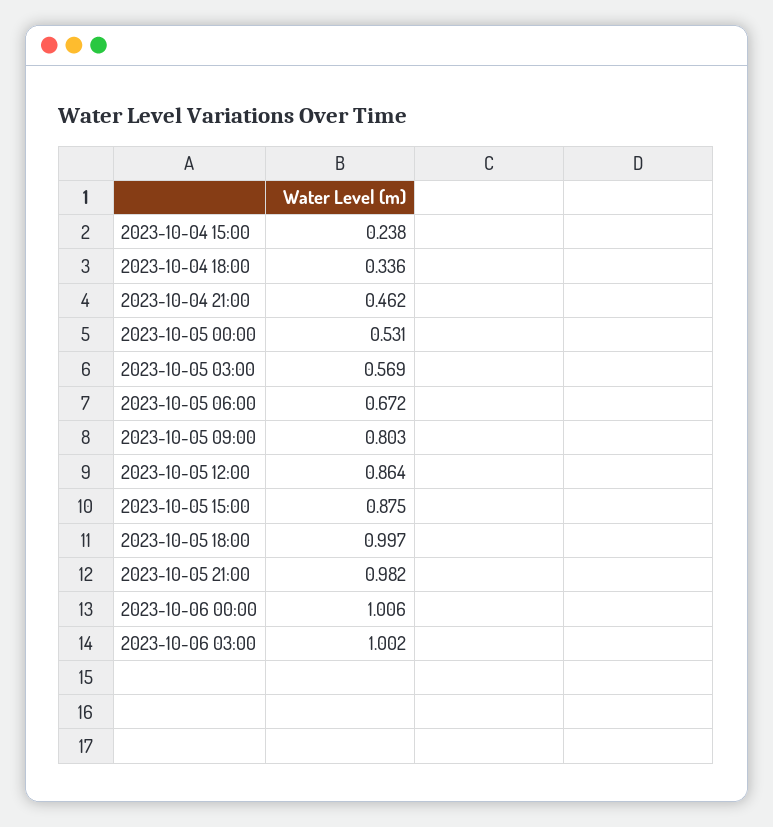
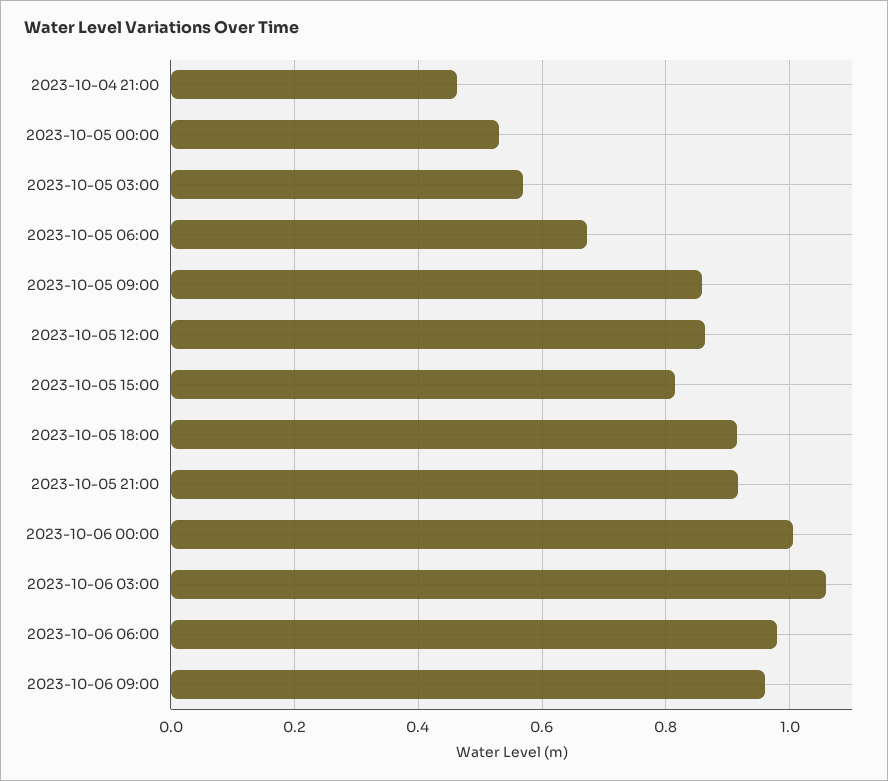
2023-10-04 15:00: 0.238 -> none
2023-10-04 18:00: 0.336 -> none
2023-10-05 09:00: 0.803 -> 0.86
2023-10-05 15:00: 0.875 -> 0.82
2023-10-05 18:00: 0.997 -> 0.92
2023-10-05 21:00: 0.982 -> 0.92
2023-10-06 03:00: 1.002 -> 1.06
2023-10-06 06:00: none -> 0.98
2023-10-06 09:00: none -> 0.96

